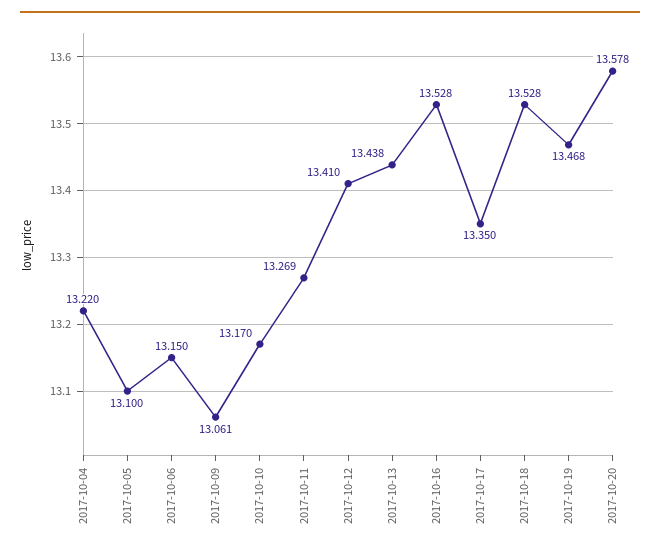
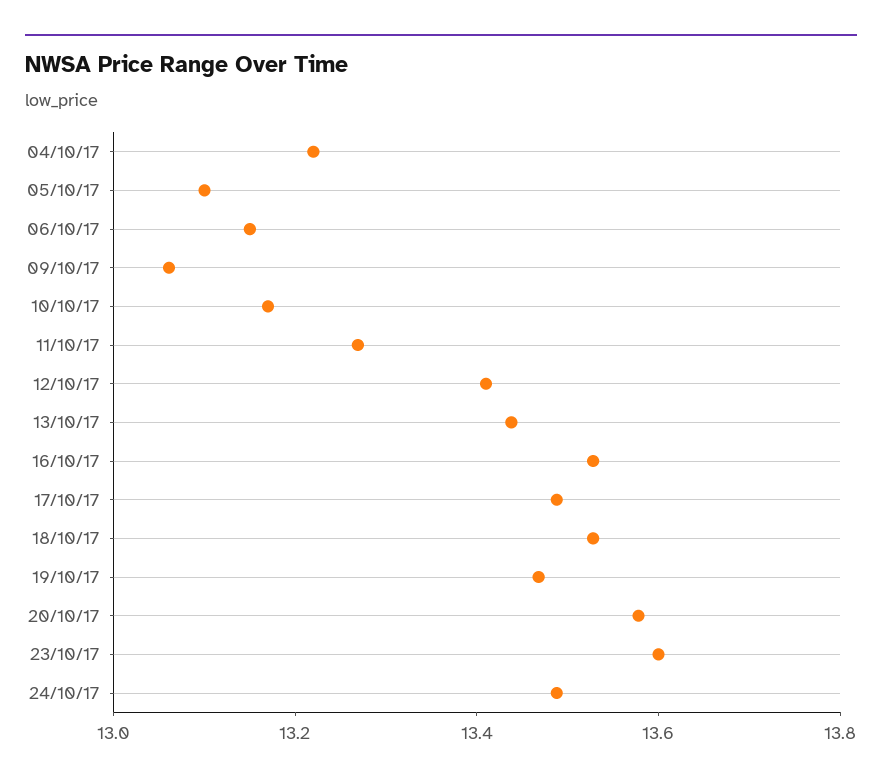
2017-10-17: 13.35 -> 13.5
23/10/17: none -> 13.6
24/10/17: none -> 13.5

